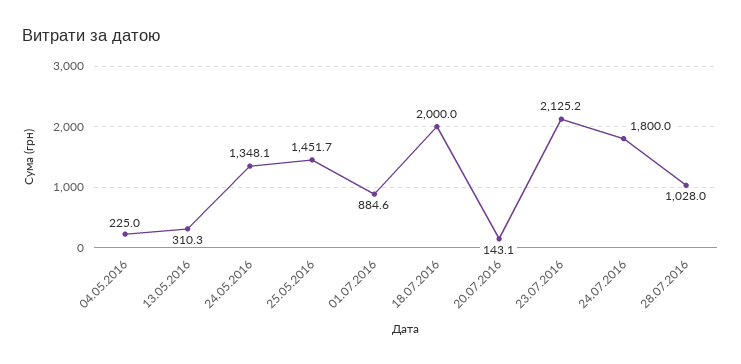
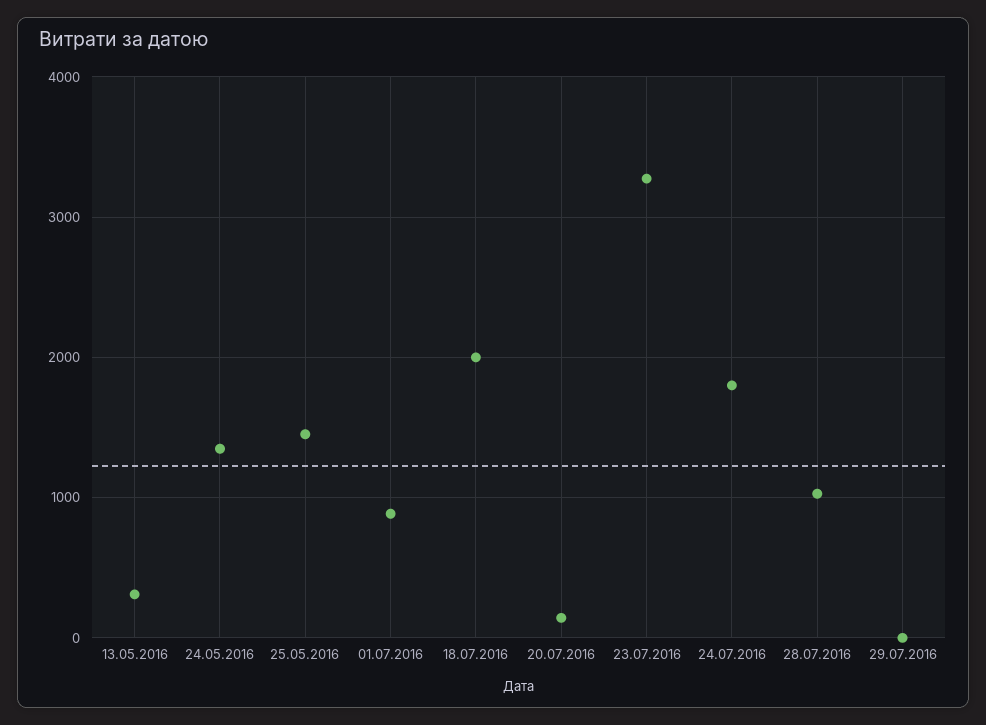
04.05.2016: 225 -> none
23.07.2016: 2125.2 -> 3300
29.07.2016: none -> 0

